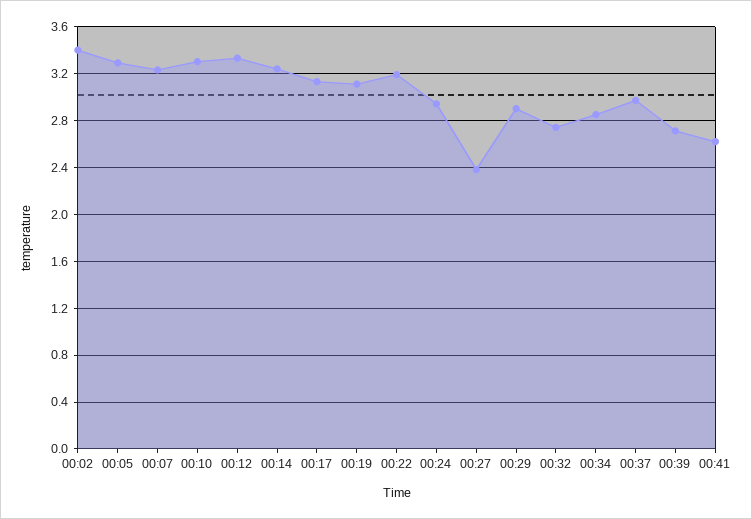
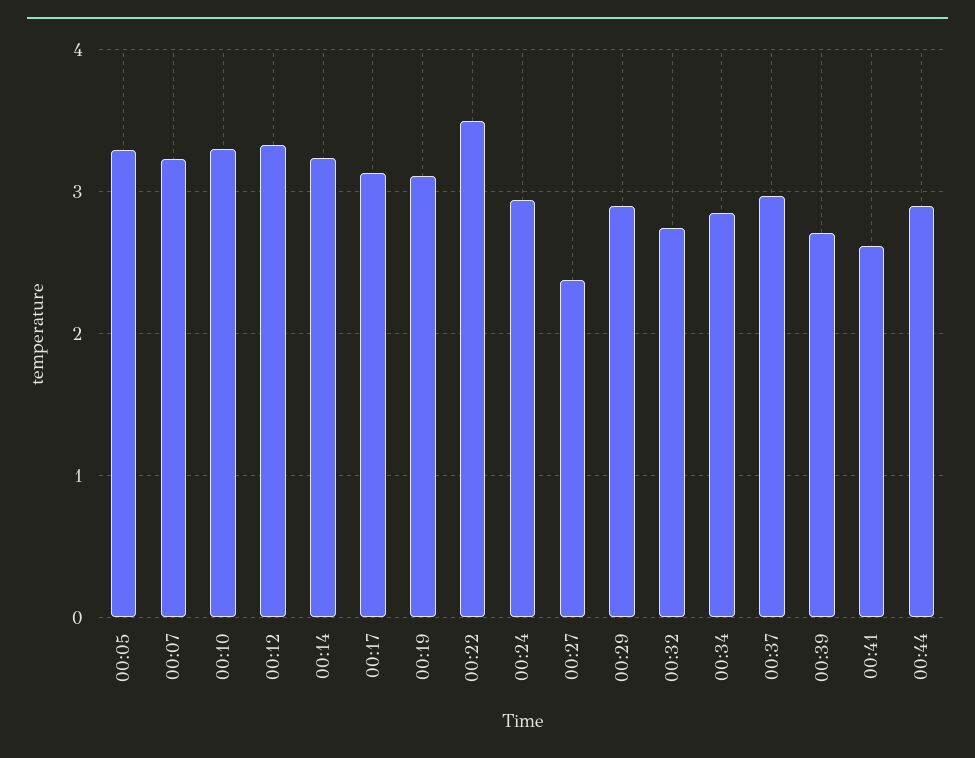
00:02: 3.4 -> none
00:22: 3.2 -> 3.5
00:44: none -> 2.9

